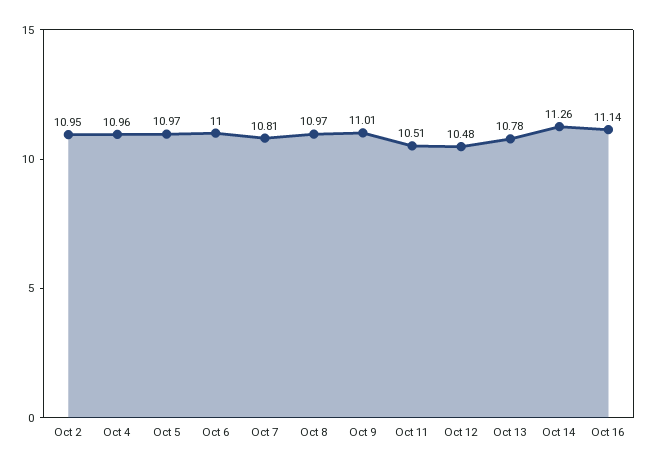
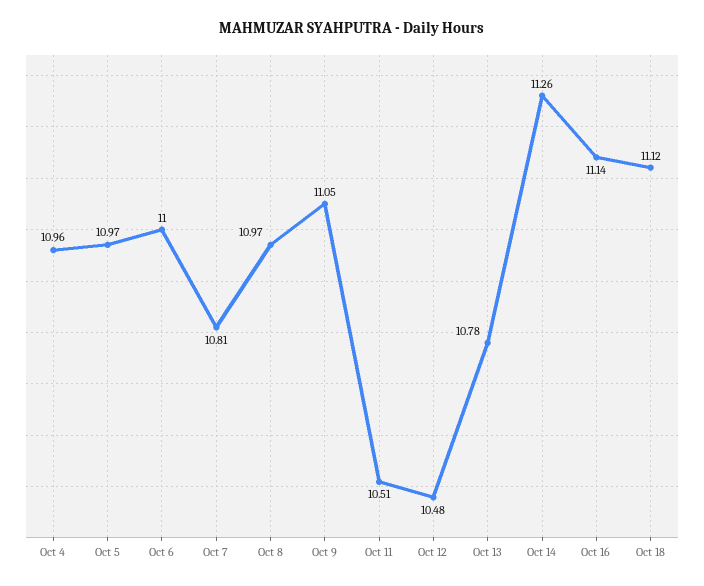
Oct 2: 10.95 -> none
Oct 9: 11.01 -> 11.05
Oct 18: none -> 11.12

